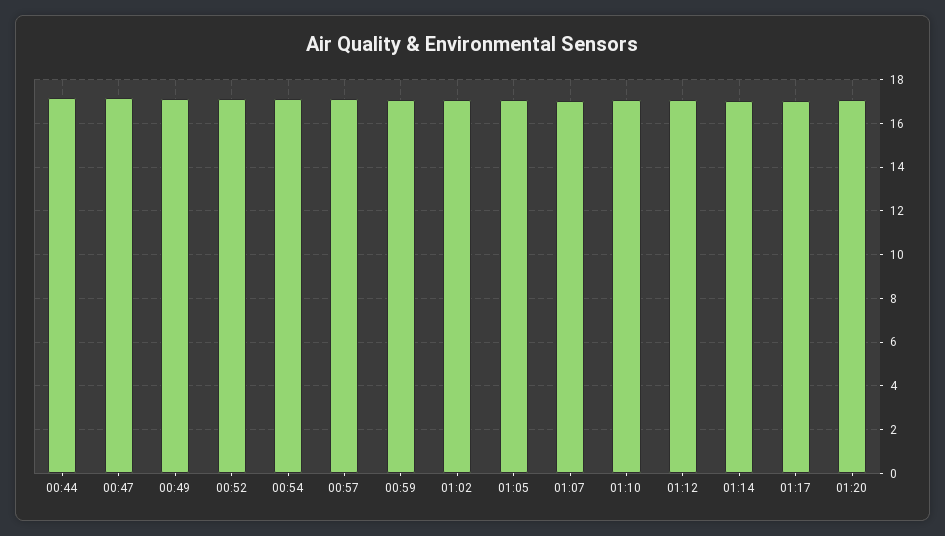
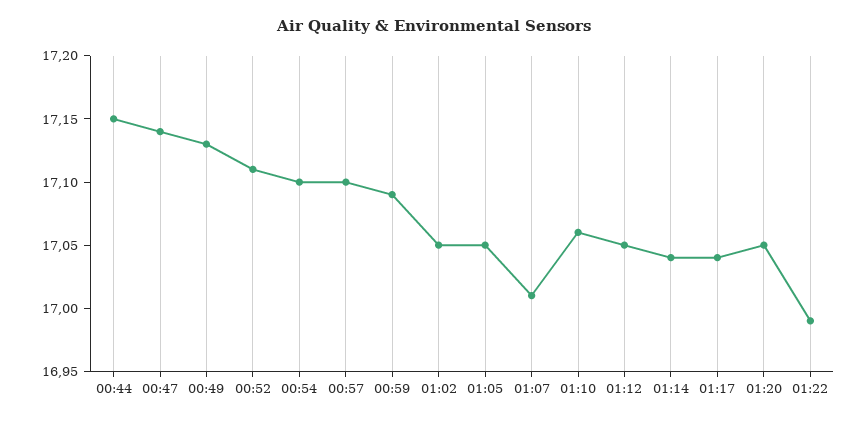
01:22: none -> 16.99

